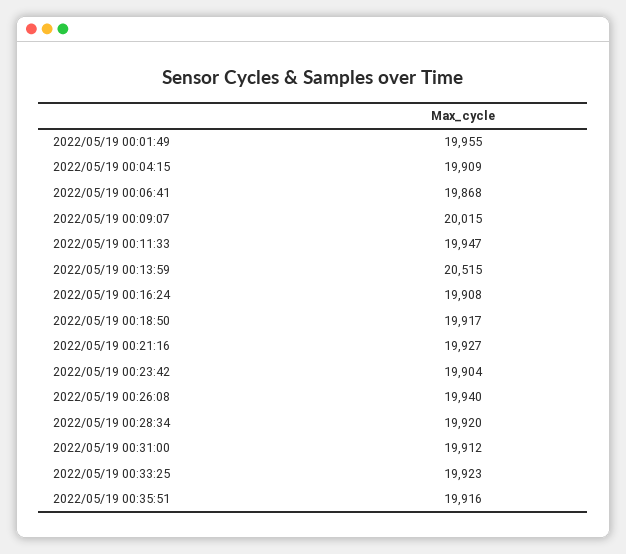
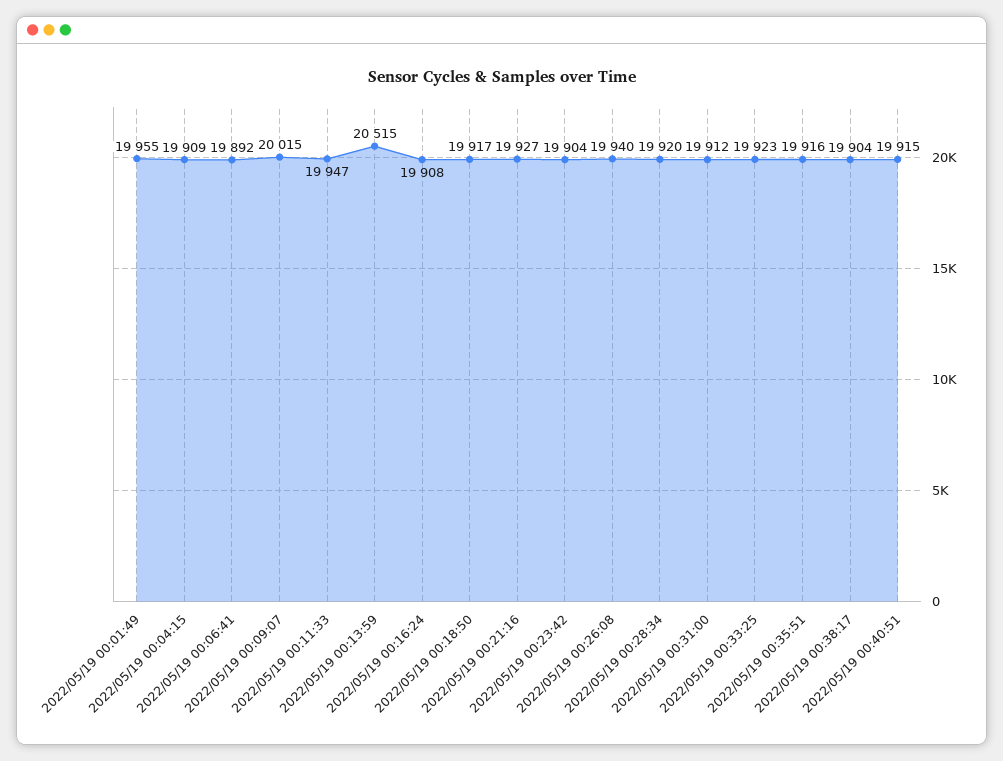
2022/05/19 00:06:41: 19868 -> 19892
2022/05/19 00:38:17: none -> 19904
2022/05/19 00:40:51: none -> 19915

